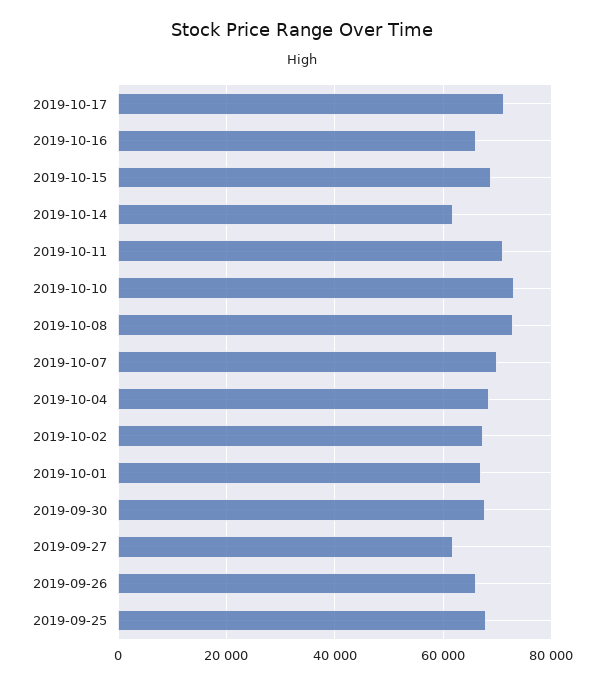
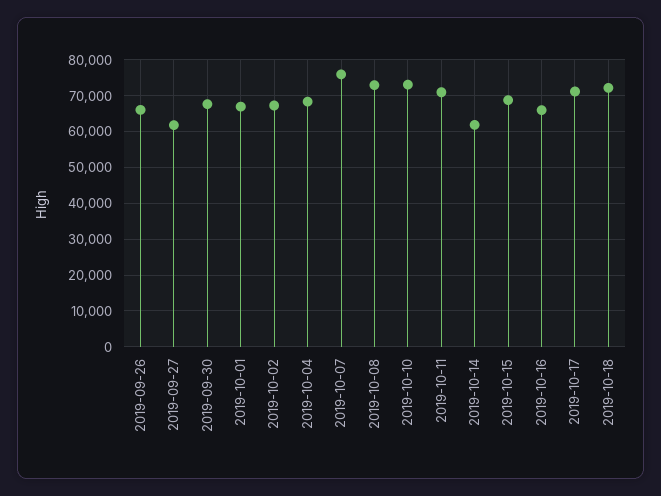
2019-10-07: 70000 -> 76000
2019-09-25: 68000 -> none
2019-10-18: none -> 72000

